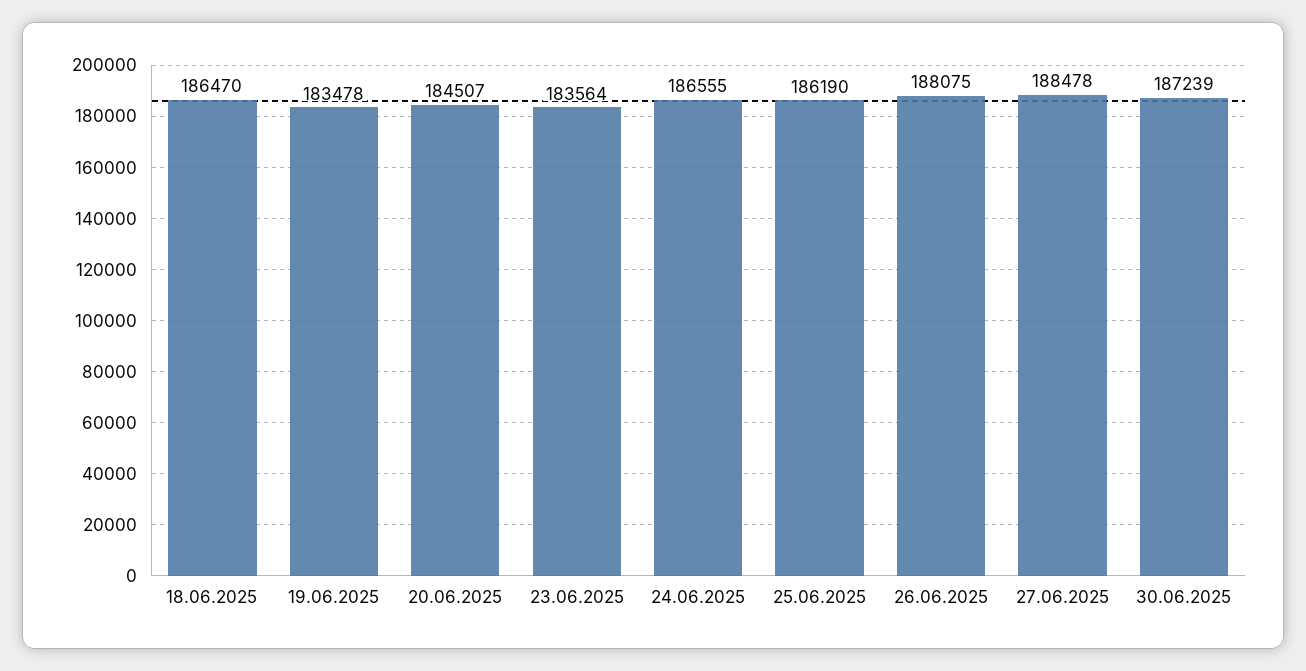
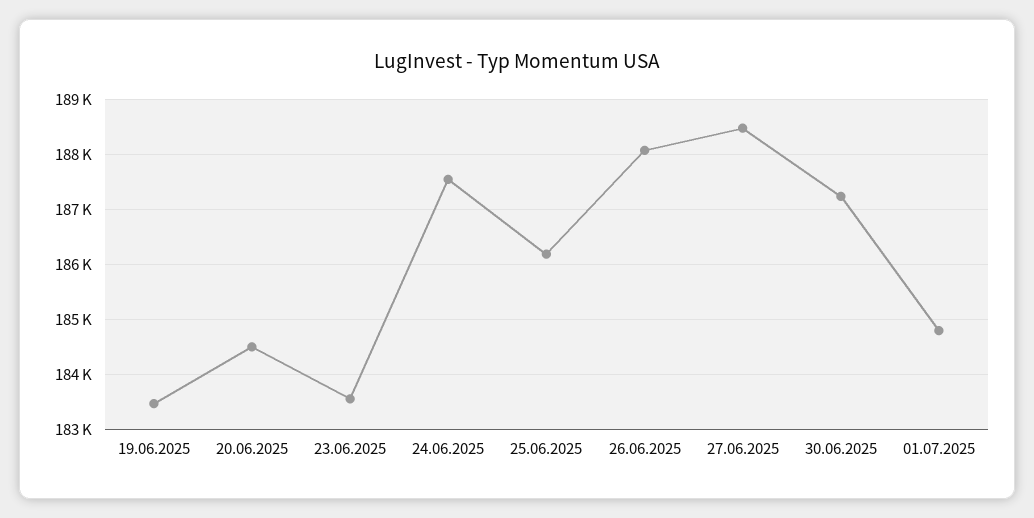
18.06.2025: 186470 -> none
24.06.2025: 186555 -> 187600
01.07.2025: none -> 184800

